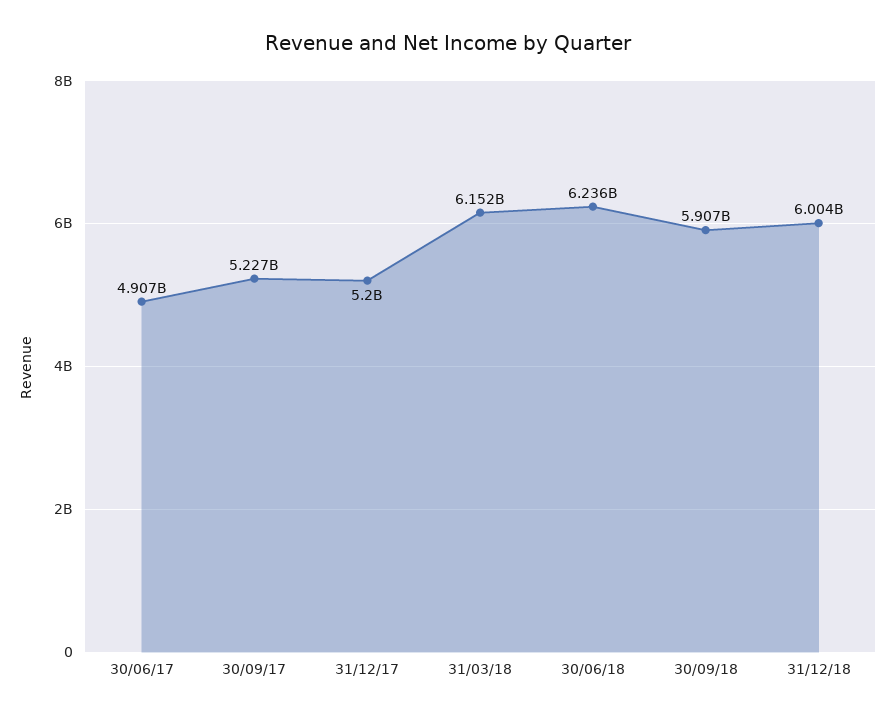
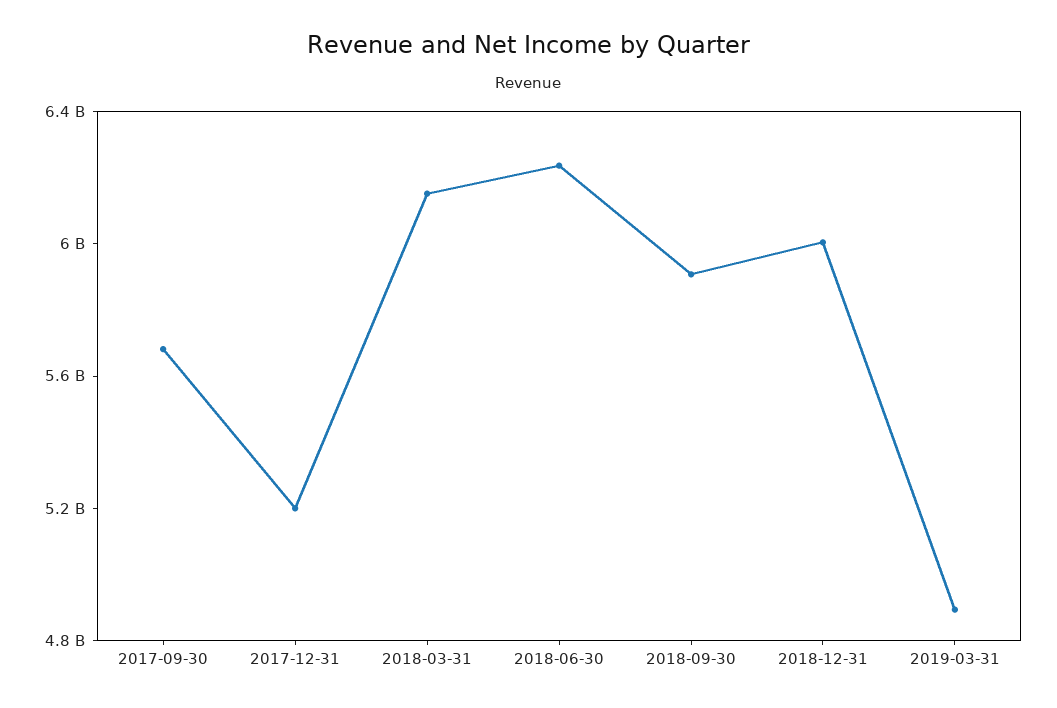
30/06/17: 4907000000 -> none
30/09/17: 5227000000 -> 5700000000
2019-03-31: none -> 4900000000

